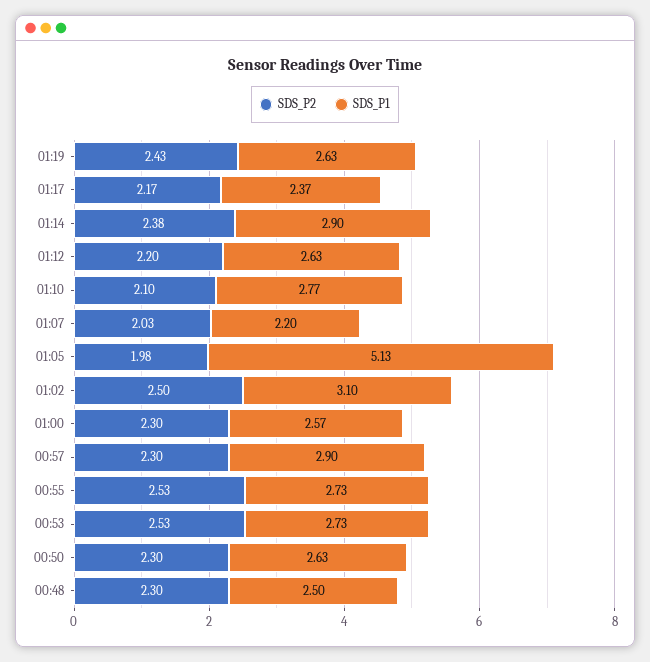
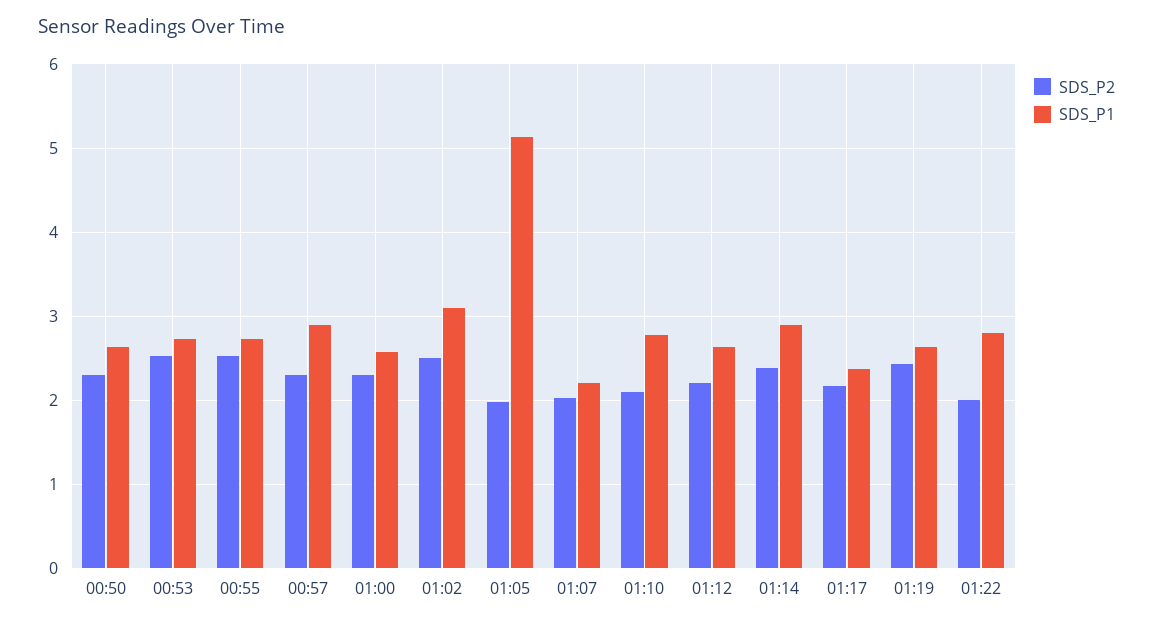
SDS_P2, 00:48: 2.3 -> none
SDS_P1, 00:48: 2.5 -> none
SDS_P2, 01:22: none -> 2
SDS_P1, 01:22: none -> 2.8

